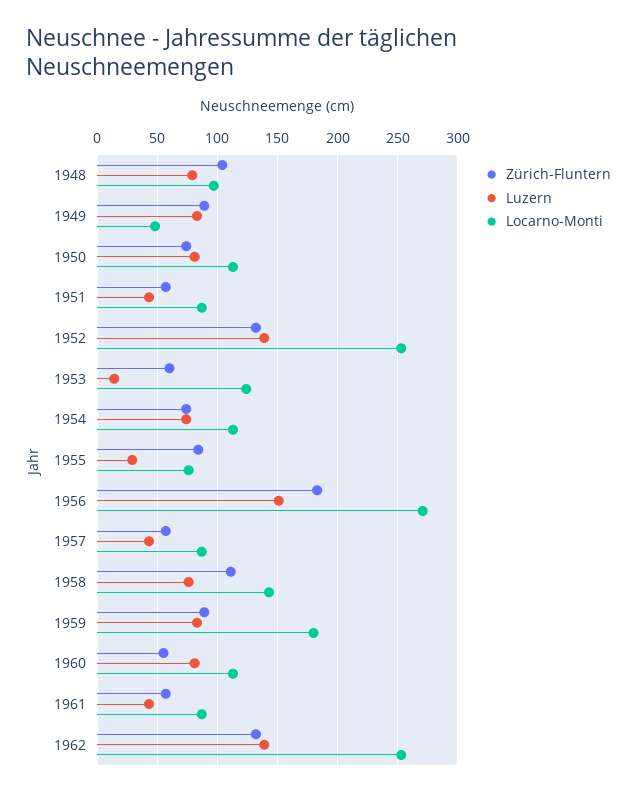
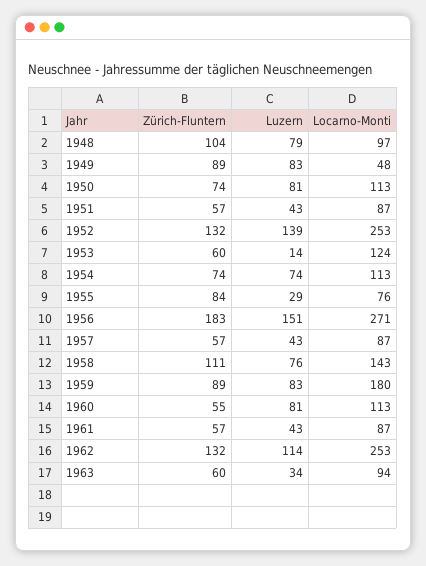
Luzern, 1962: 140 -> 114
Zürich-Fluntern, 1963: none -> 60
Luzern, 1963: none -> 34
Locarno-Monti, 1963: none -> 94

